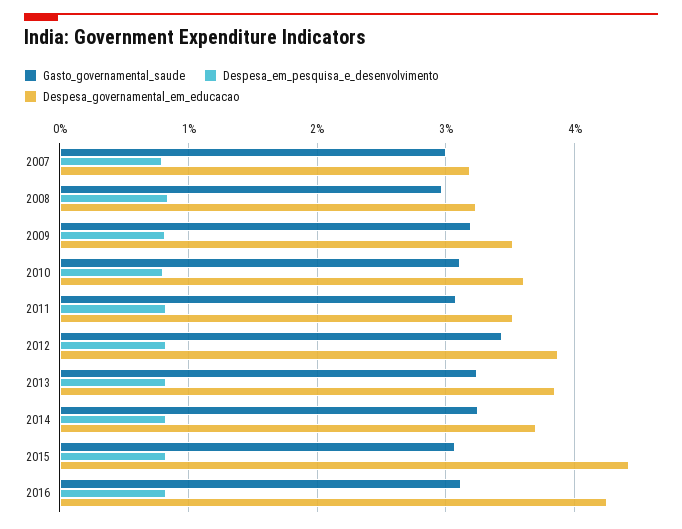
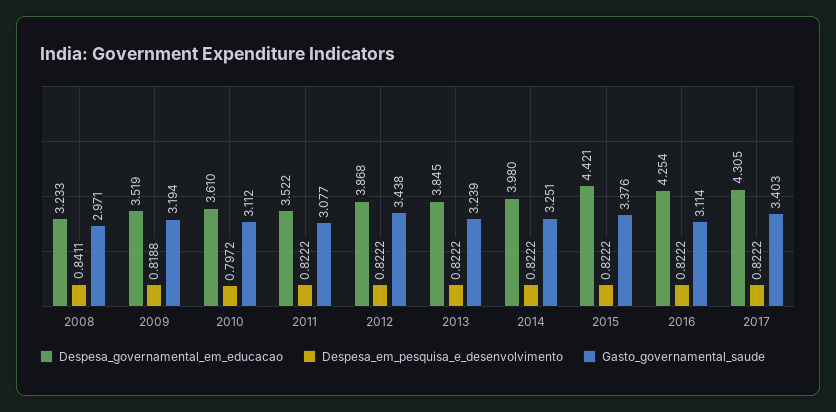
Gasto_governamental_saude, 2007: 3 -> none
Despesa_em_pesquisa_e_desenvolvimento, 2007: 0.8 -> none
Despesa_governamental_em_educacao, 2007: 3.2 -> none
Despesa_governamental_em_educacao, 2014: 3.7 -> 3.98
Gasto_governamental_saude, 2015: 3.1 -> 3.376
Despesa_governamental_em_educacao, 2017: none -> 4.305
Despesa_em_pesquisa_e_desenvolvimento, 2017: none -> 0.8222
Gasto_governamental_saude, 2017: none -> 3.403

